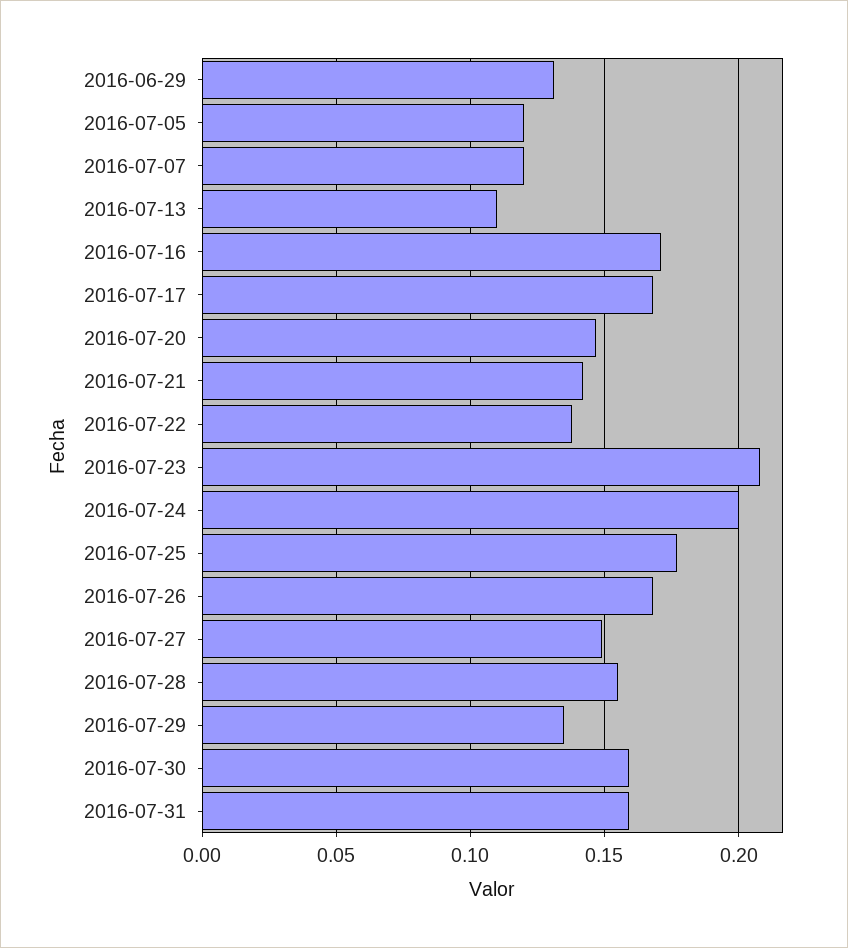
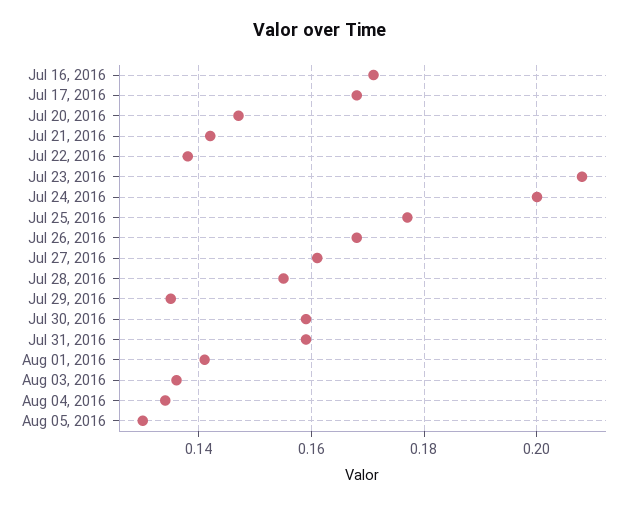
2016-06-29: 0.13 -> none
2016-07-05: 0.12 -> none
2016-07-07: 0.12 -> none
2016-07-13: 0.11 -> none
2016-07-27: 0.15 -> 0.16
Aug 01, 2016: none -> 0.14
Aug 03, 2016: none -> 0.135
Aug 04, 2016: none -> 0.135
Aug 05, 2016: none -> 0.13

